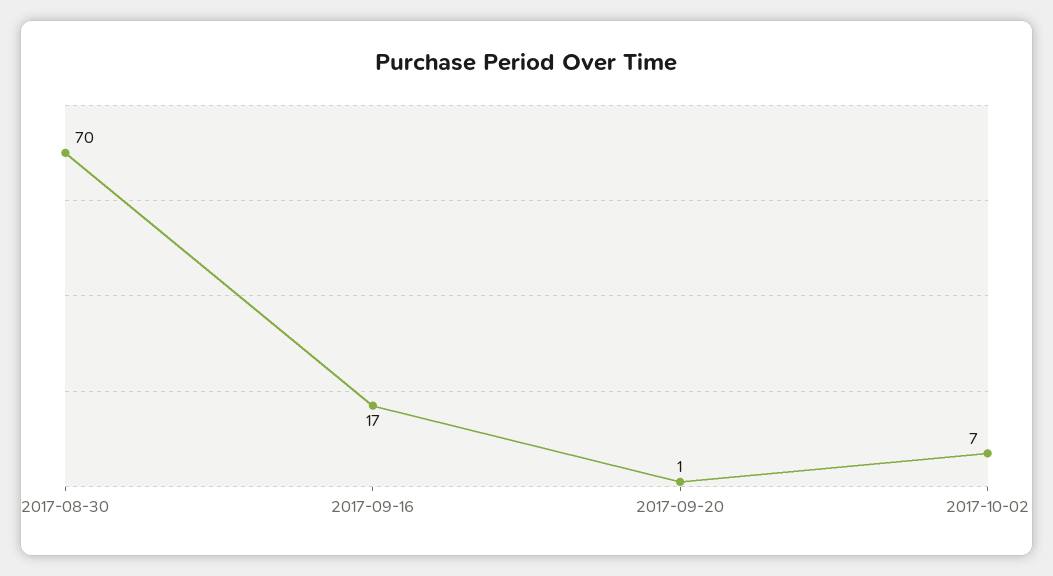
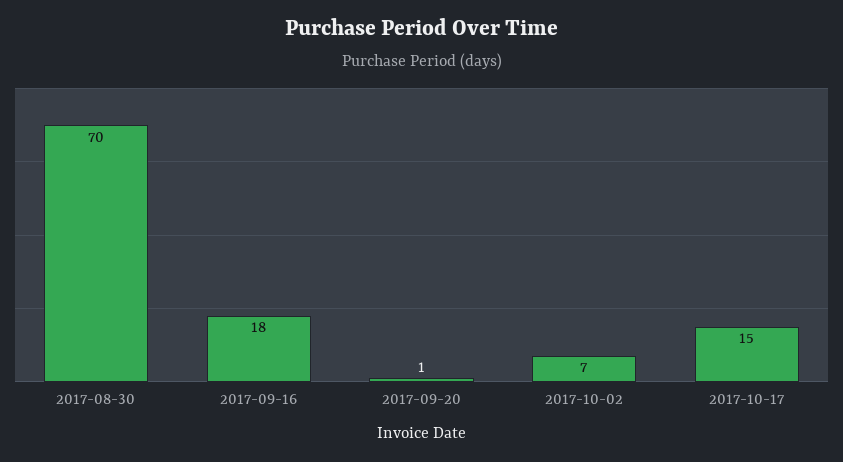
2017-09-16: 17 -> 18
2017-10-17: none -> 15

